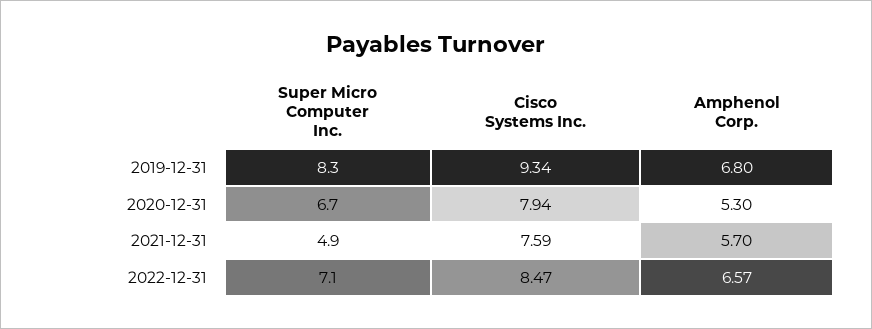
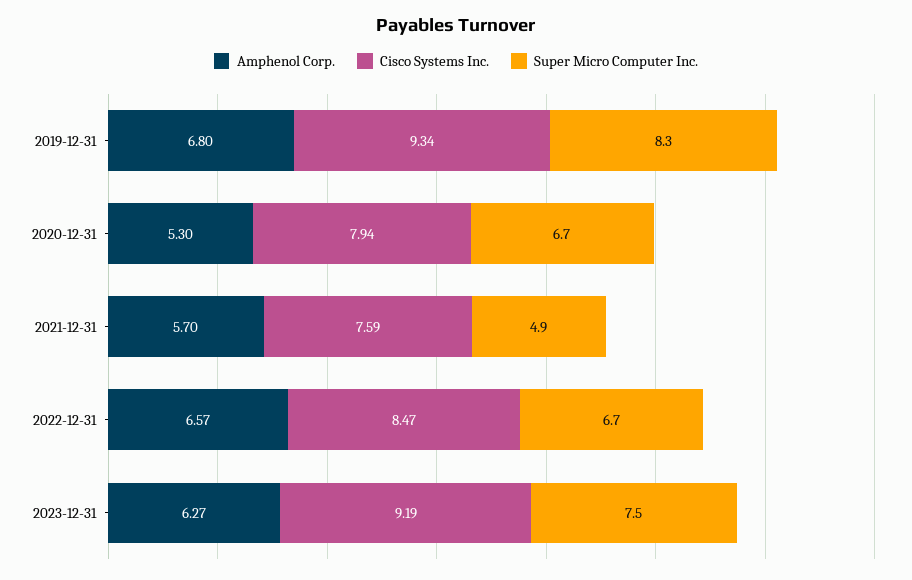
Super Micro Computer Inc., 2022-12-31: 7.1 -> 6.7
Amphenol Corp., 2023-12-31: none -> 6.27
Cisco Systems Inc., 2023-12-31: none -> 9.19
Super Micro Computer Inc., 2023-12-31: none -> 7.5

